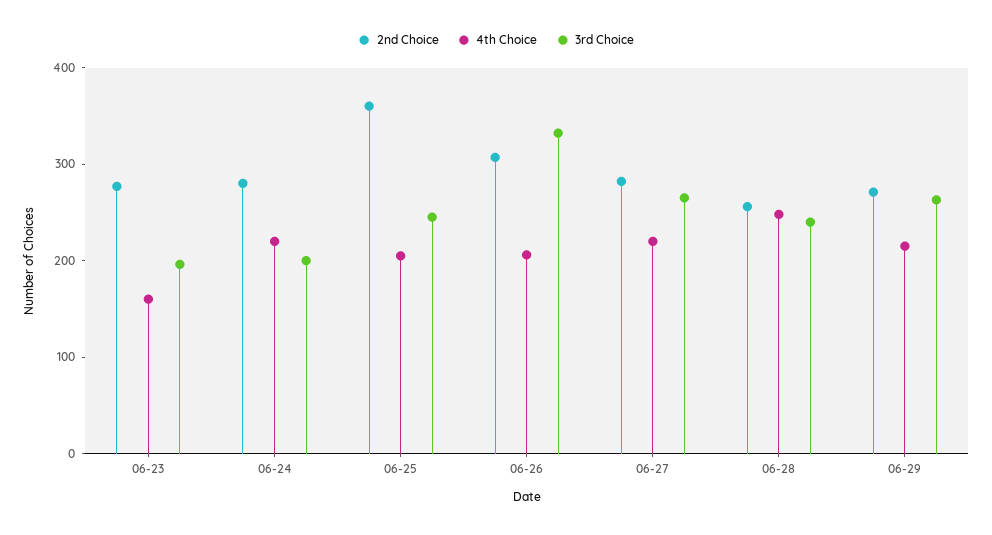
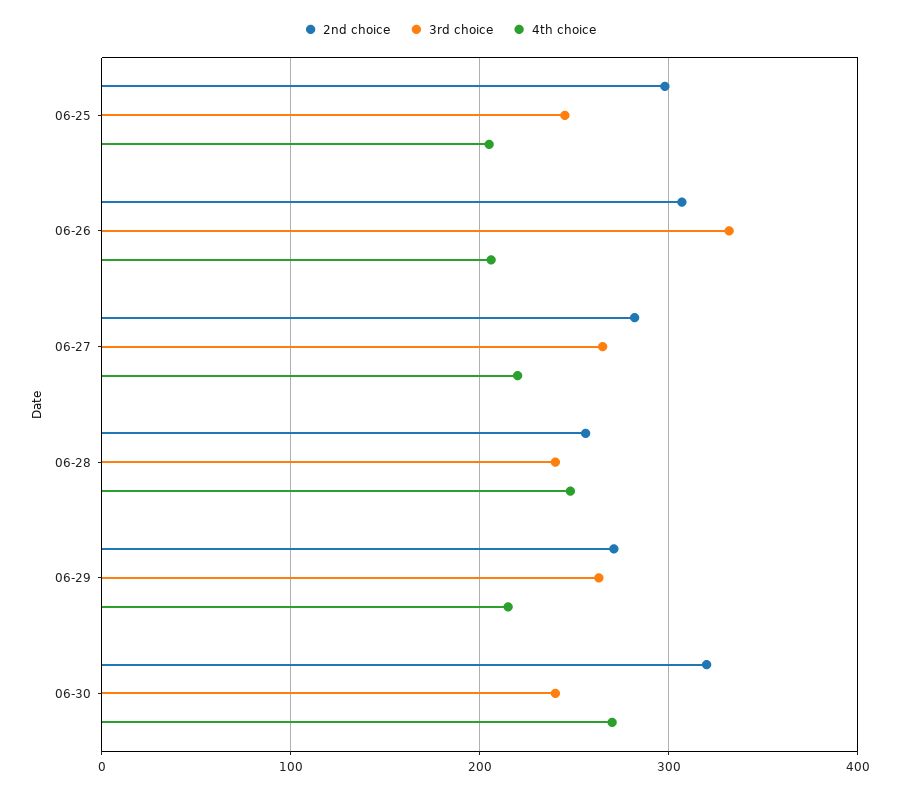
2nd Choice, 06-23: 280 -> none
4th Choice, 06-23: 160 -> none
3rd Choice, 06-23: 200 -> none
2nd Choice, 06-24: 280 -> none
4th Choice, 06-24: 220 -> none
3rd Choice, 06-24: 200 -> none
2nd Choice, 06-25: 360 -> 300
2nd Choice, 06-30: none -> 320
3rd Choice, 06-30: none -> 240
4th Choice, 06-30: none -> 270

